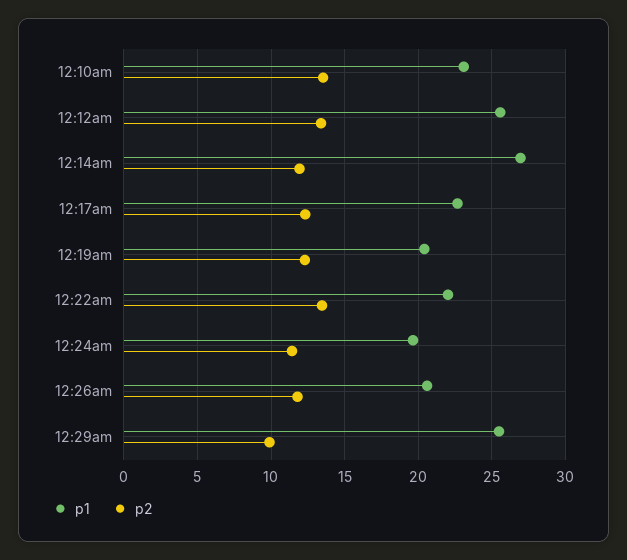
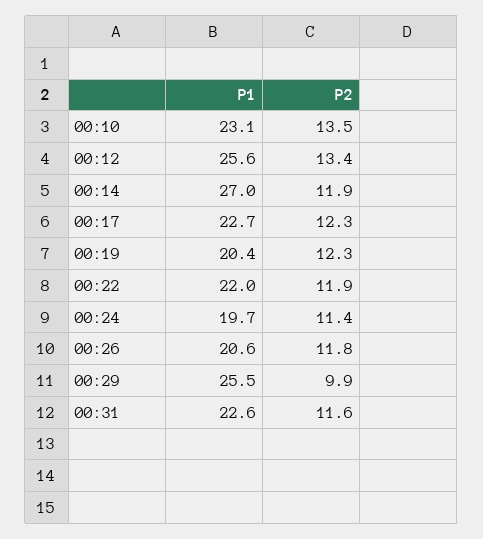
p2, 12:22am: 13.5 -> 11.9
p1, 00:31: none -> 22.6
p2, 00:31: none -> 11.6

